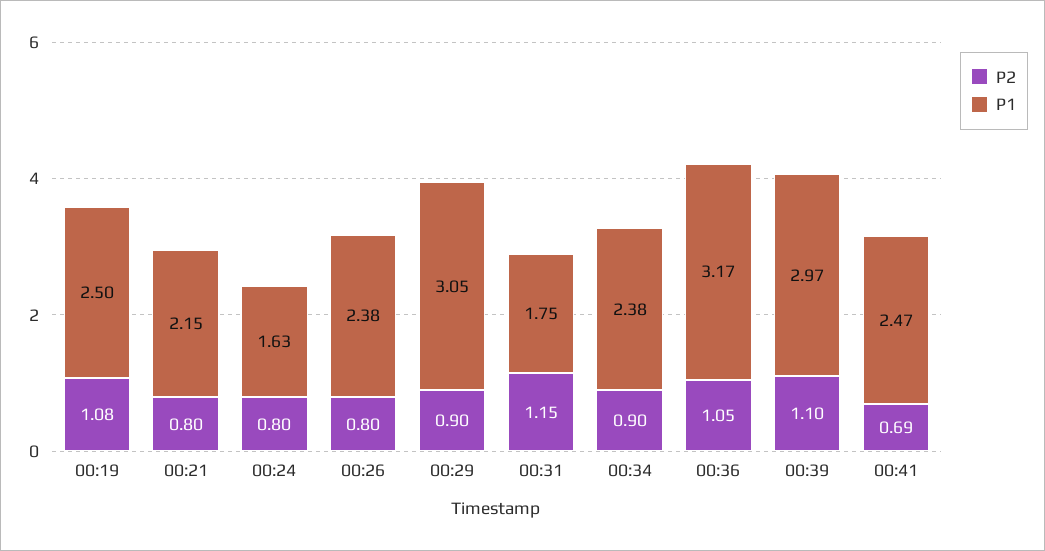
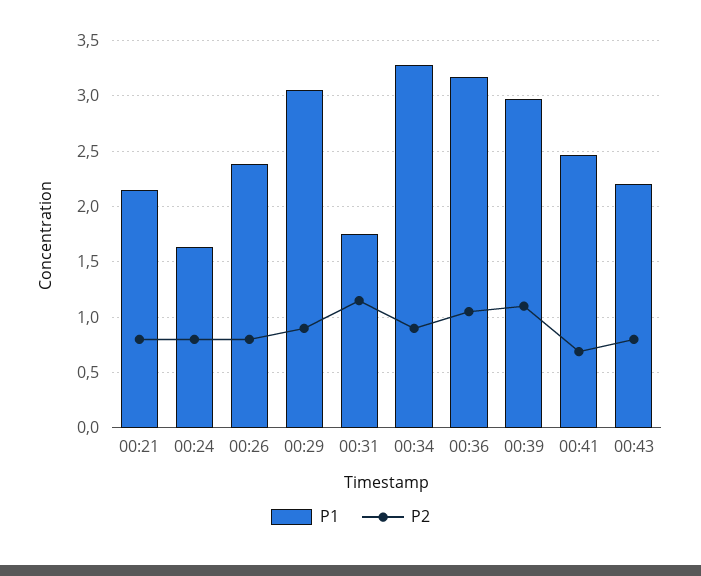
P2, 00:19: 1.08 -> none
P1, 00:19: 2.5 -> none
P1, 00:34: 2.38 -> 3.3
P1, 00:43: none -> 2.2
P2, 00:43: none -> 0.8

